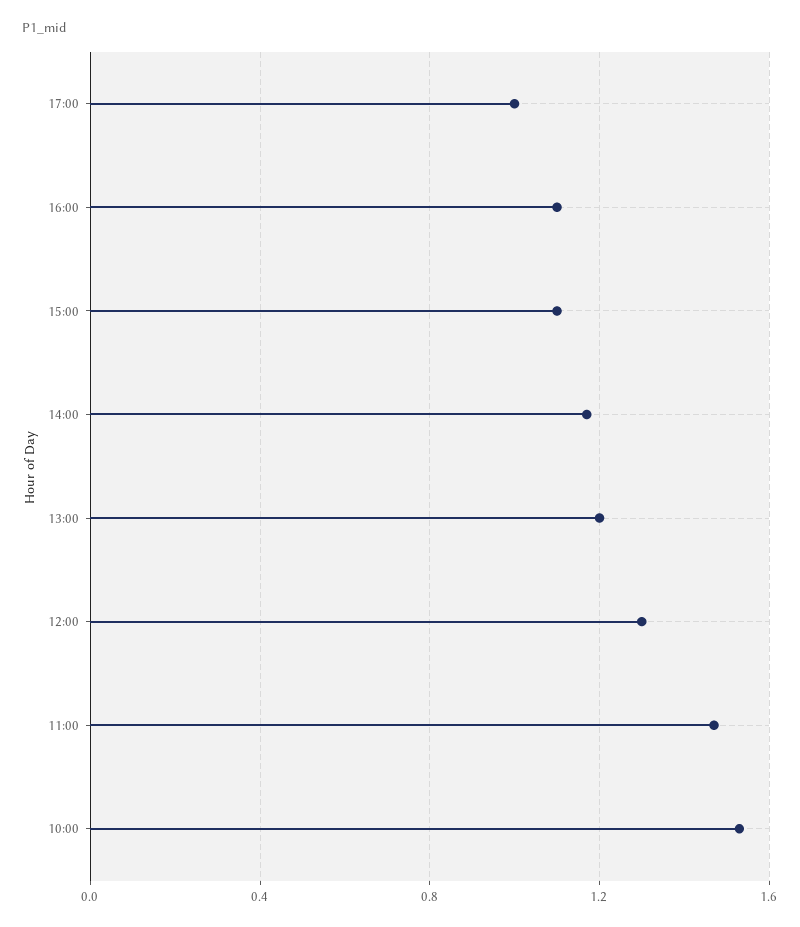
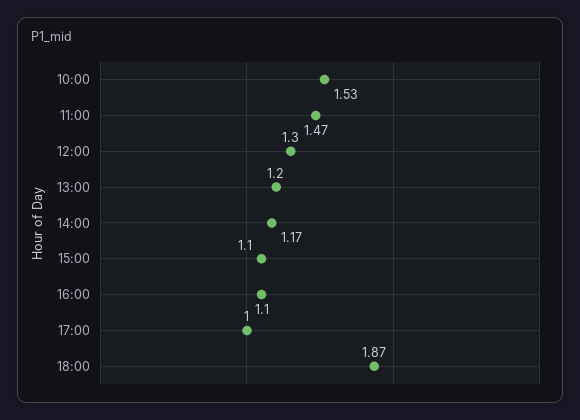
18:00: none -> 1.87

